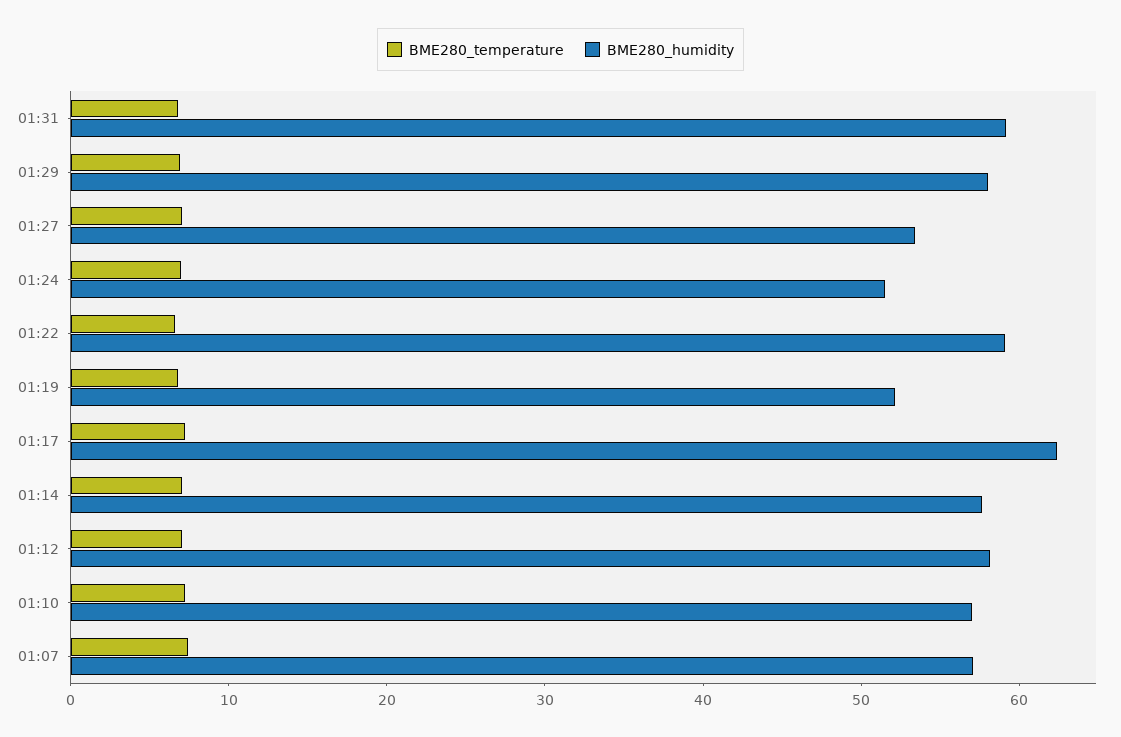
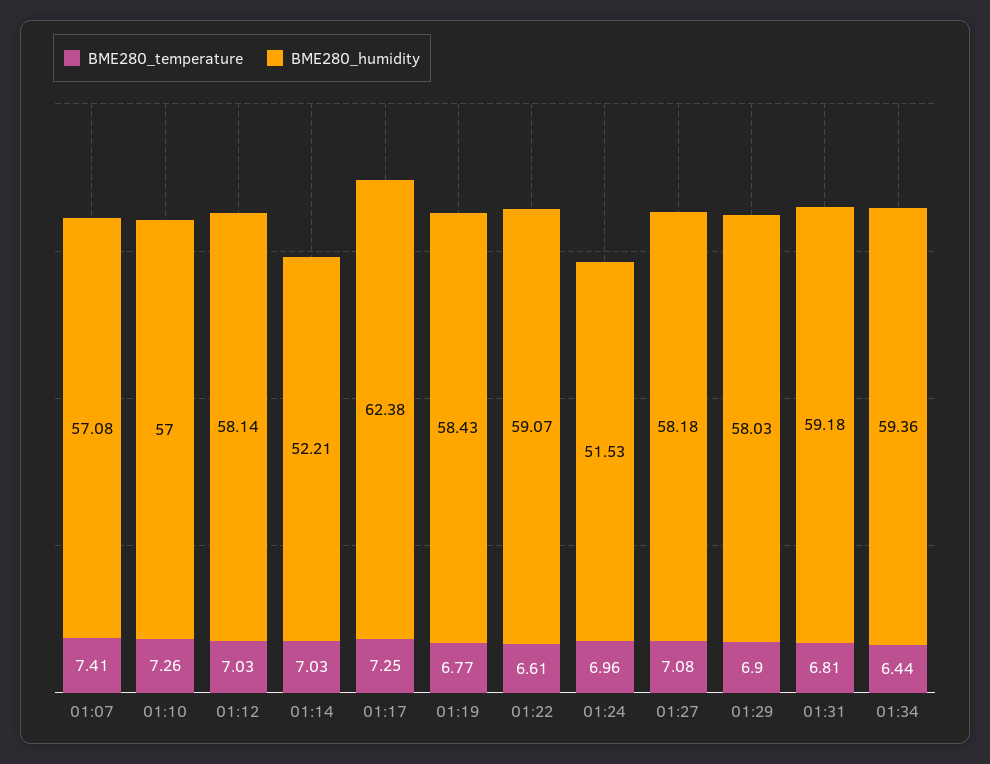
BME280_humidity, 01:27: 54 -> 58.18
BME280_humidity, 01:19: 52 -> 58.43
BME280_humidity, 01:14: 58 -> 52.21
BME280_temperature, 01:34: none -> 6.44
BME280_humidity, 01:34: none -> 59.36

